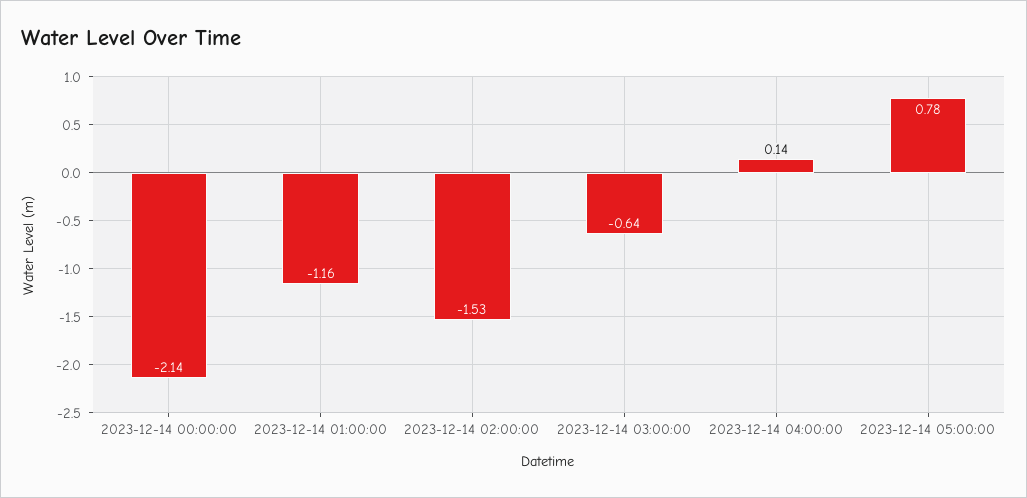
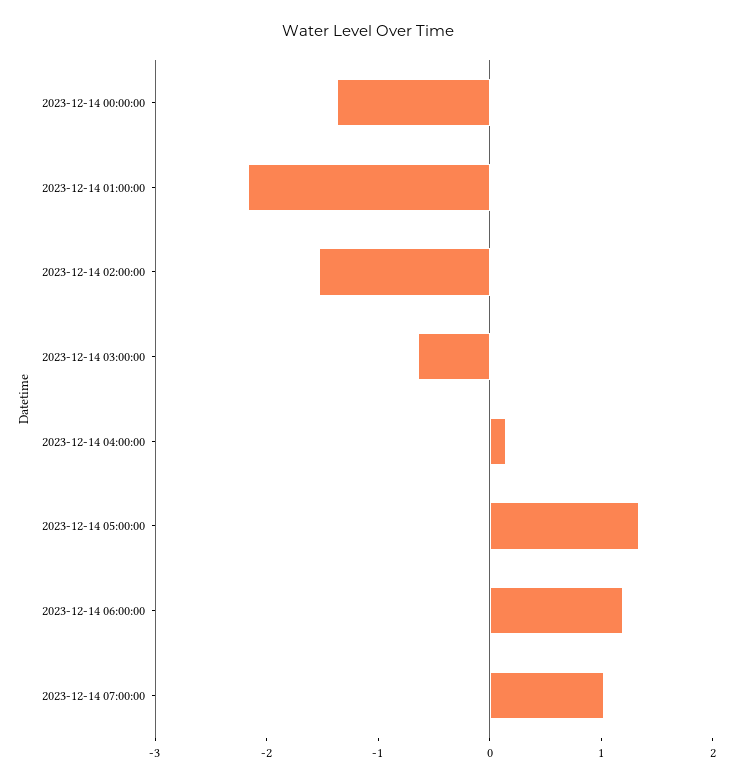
2023-12-14 00:00:00: -2.14 -> -1.4
2023-12-14 01:00:00: -1.16 -> -2.2
2023-12-14 05:00:00: 0.78 -> 1.4
2023-12-14 06:00:00: none -> 1.2
2023-12-14 07:00:00: none -> 1

